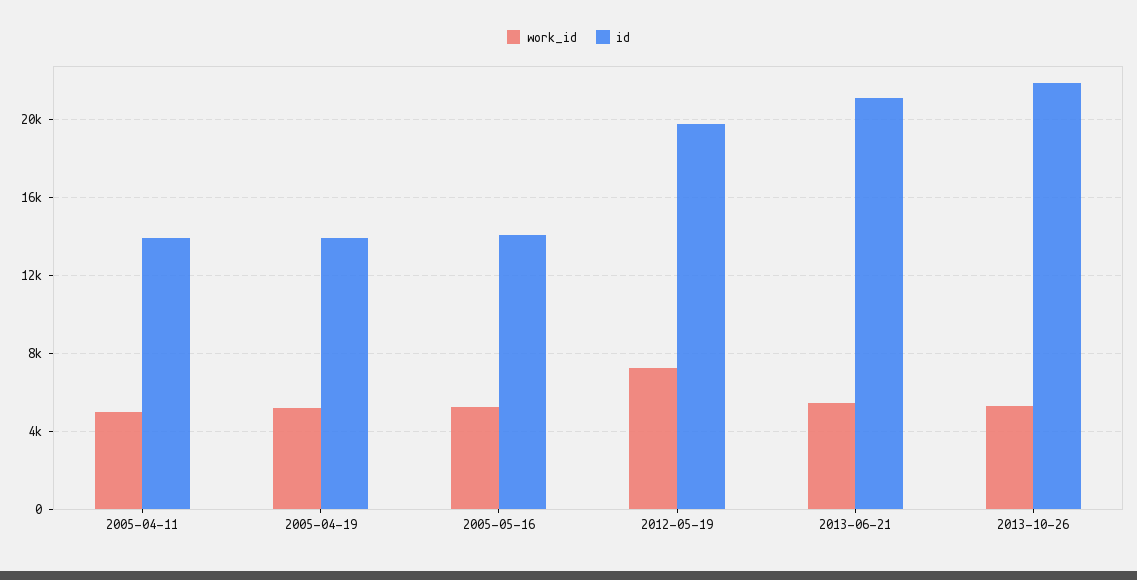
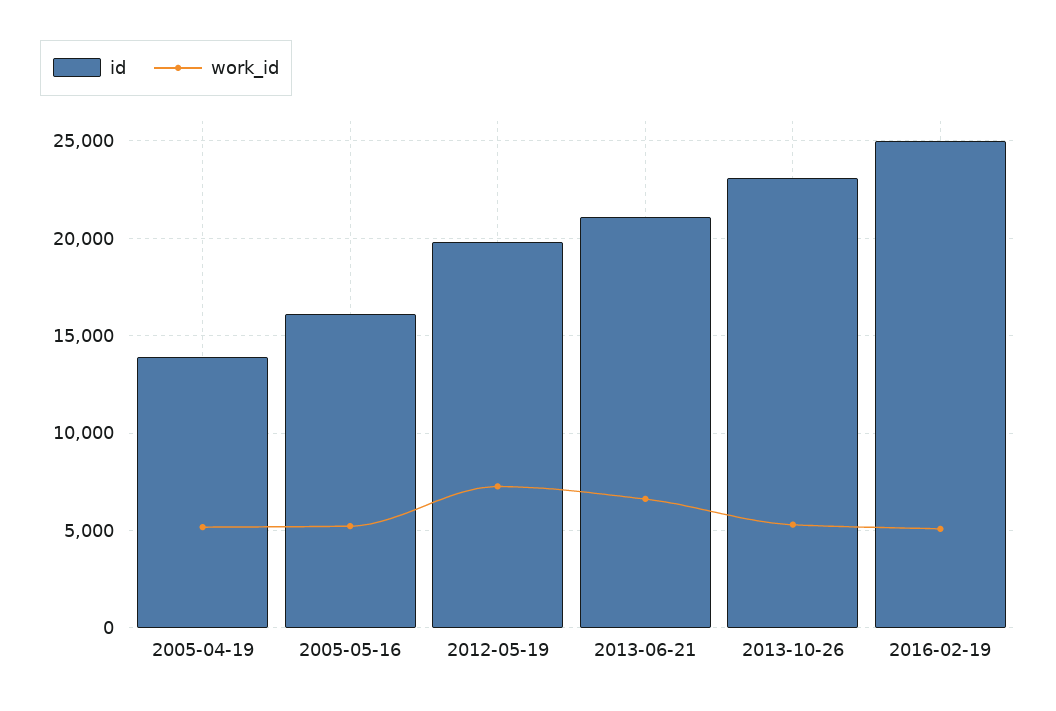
work_id, 2005-04-11: 5000 -> none
id, 2005-04-11: 14000 -> none
id, 2005-05-16: 14000 -> 16000
work_id, 2013-06-21: 5500 -> 6500
id, 2013-10-26: 22000 -> 23000
id, 2016-02-19: none -> 25000
work_id, 2016-02-19: none -> 5000

